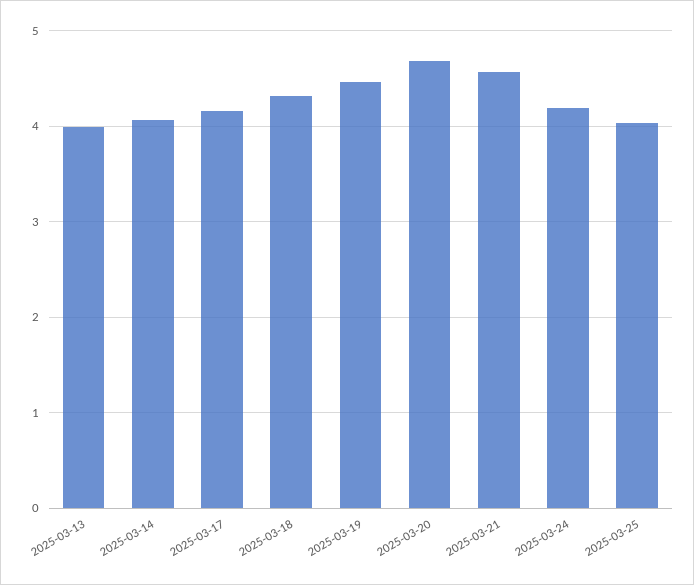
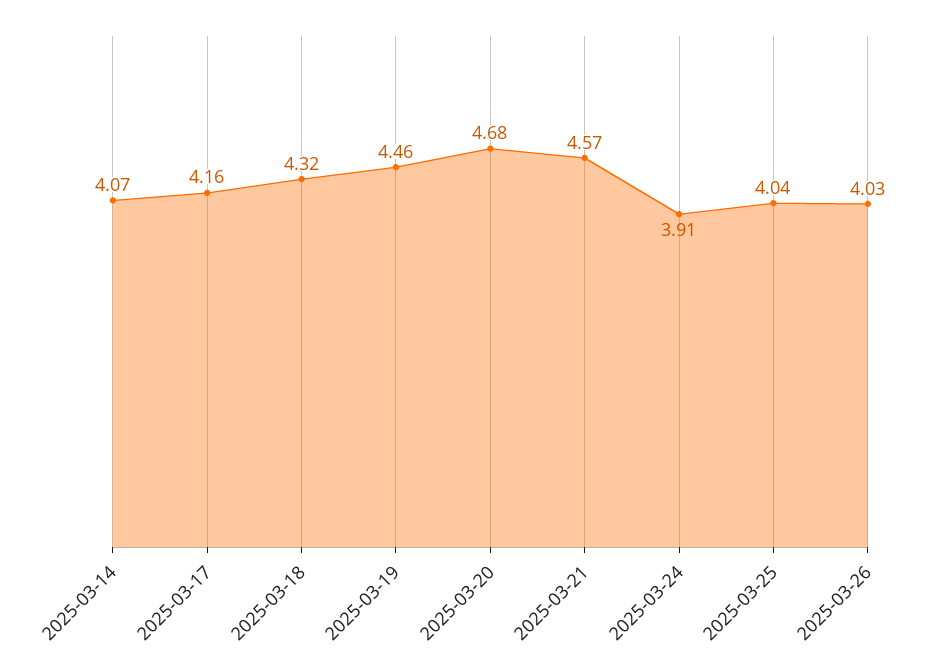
2025-03-13: 4 -> none
2025-03-24: 4.2 -> 3.91
2025-03-26: none -> 4.03

